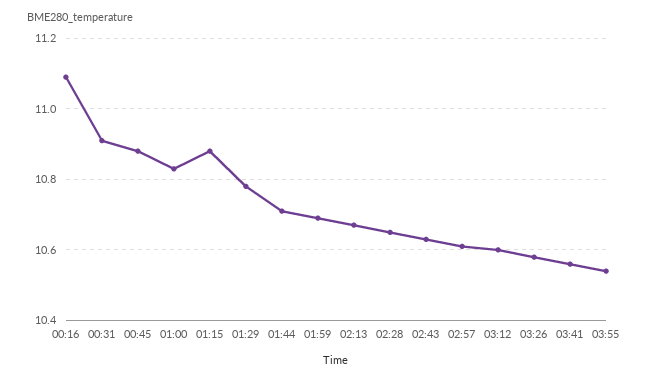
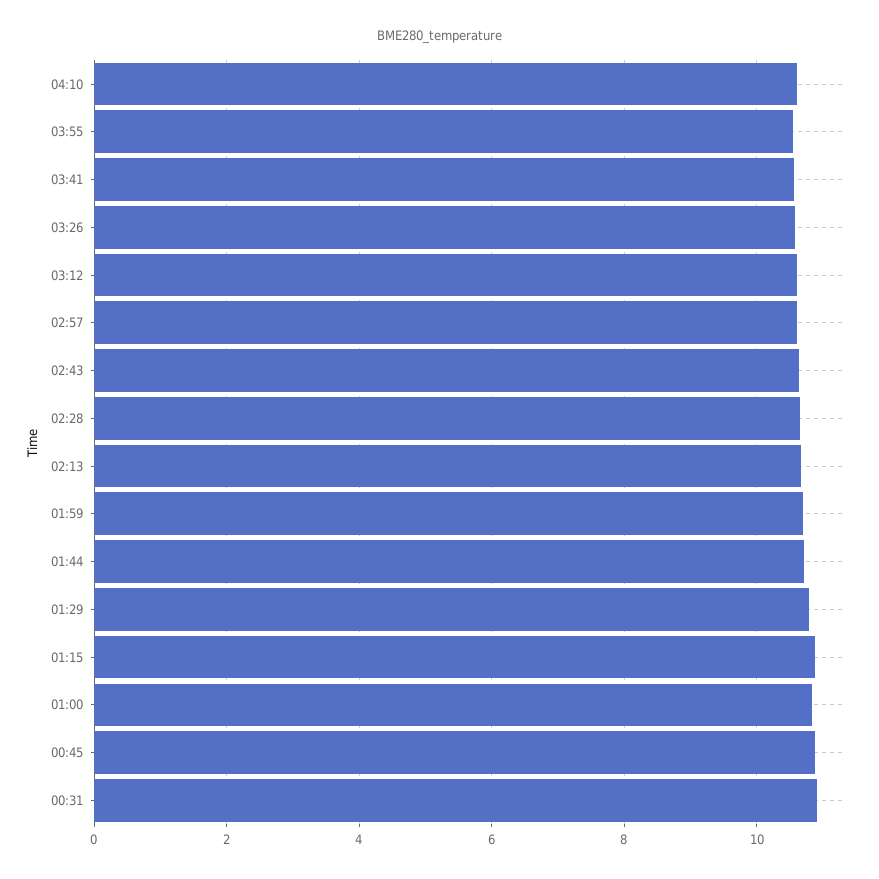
00:16: 11.1 -> none
04:10: none -> 10.6

